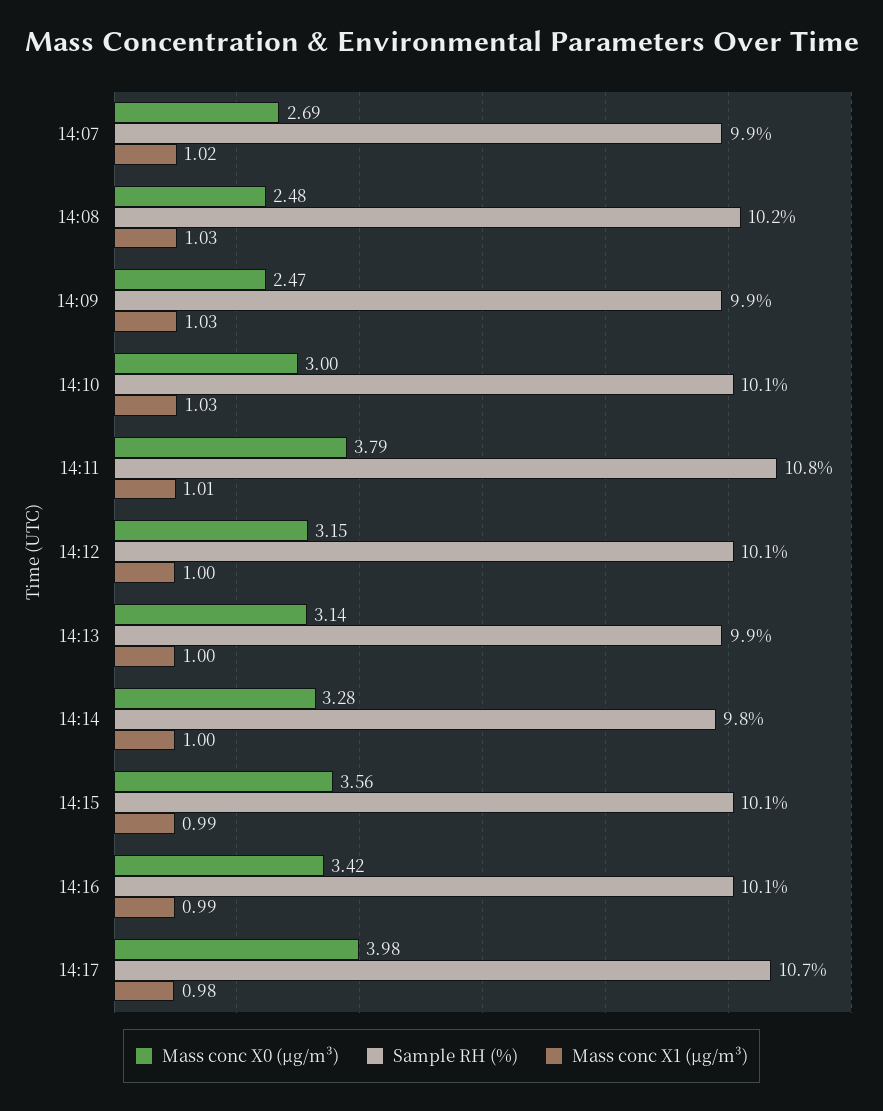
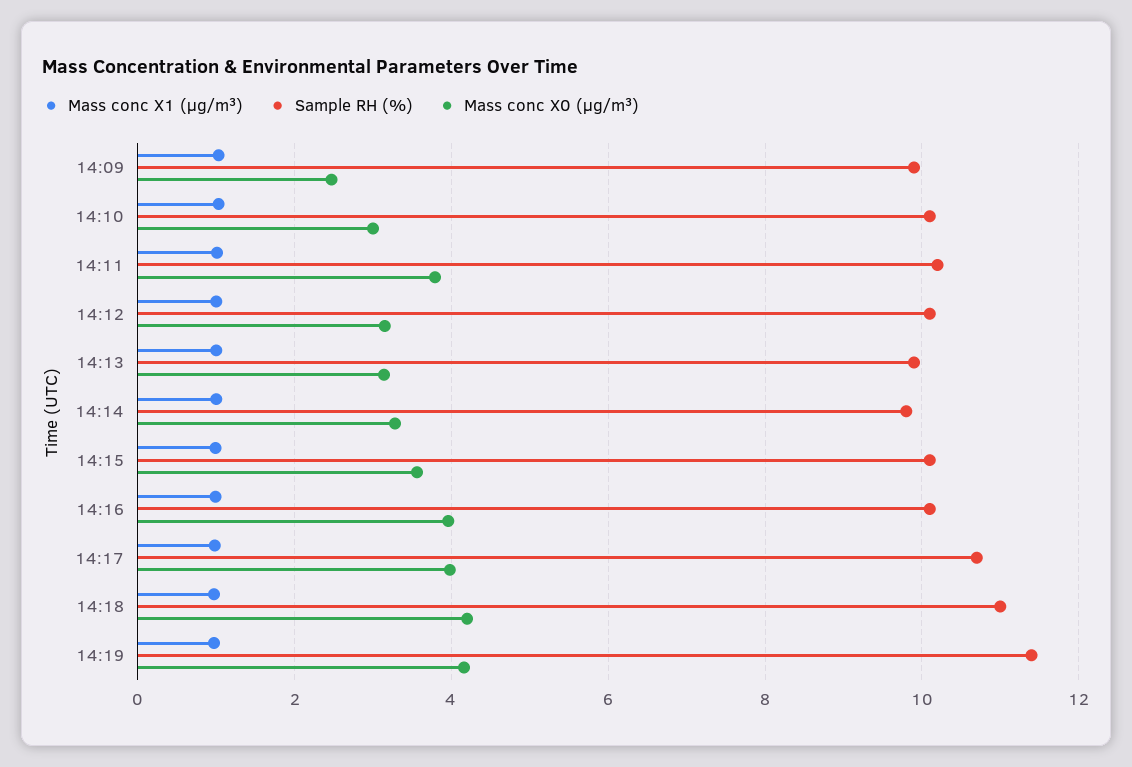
Mass conc X0 (μg/m³), 14:07: 2.69 -> none
Sample RH (%), 14:07: 9.9 -> none
Mass conc X1 (μg/m³), 14:07: 1.02 -> none
Mass conc X0 (μg/m³), 14:08: 2.48 -> none
Sample RH (%), 14:08: 10.2 -> none
Mass conc X1 (μg/m³), 14:08: 1.03 -> none
Sample RH (%), 14:11: 10.8 -> 10.2
Mass conc X0 (μg/m³), 14:16: 3.42 -> 4
Mass conc X1 (μg/m³), 14:18: none -> 1
Sample RH (%), 14:18: none -> 11
Mass conc X0 (μg/m³), 14:18: none -> 4.2
Mass conc X1 (μg/m³), 14:19: none -> 1
Sample RH (%), 14:19: none -> 11.4
Mass conc X0 (μg/m³), 14:19: none -> 4.2

